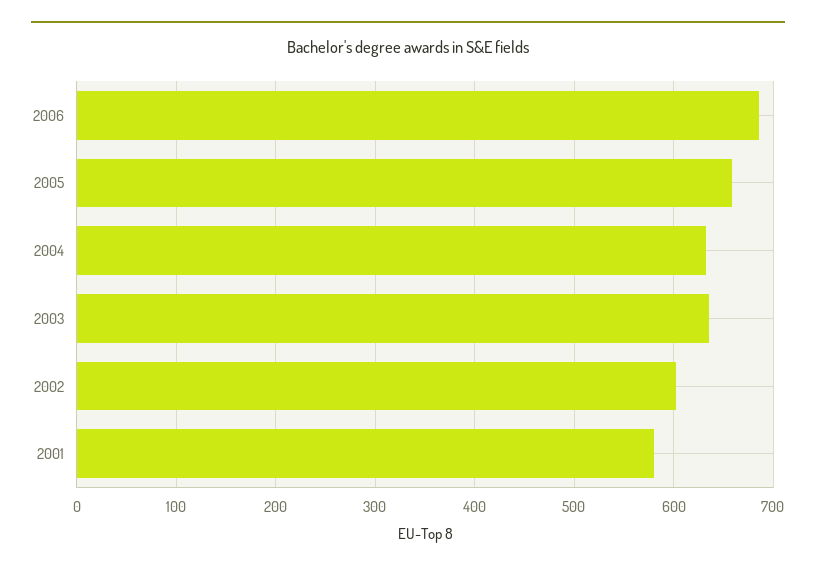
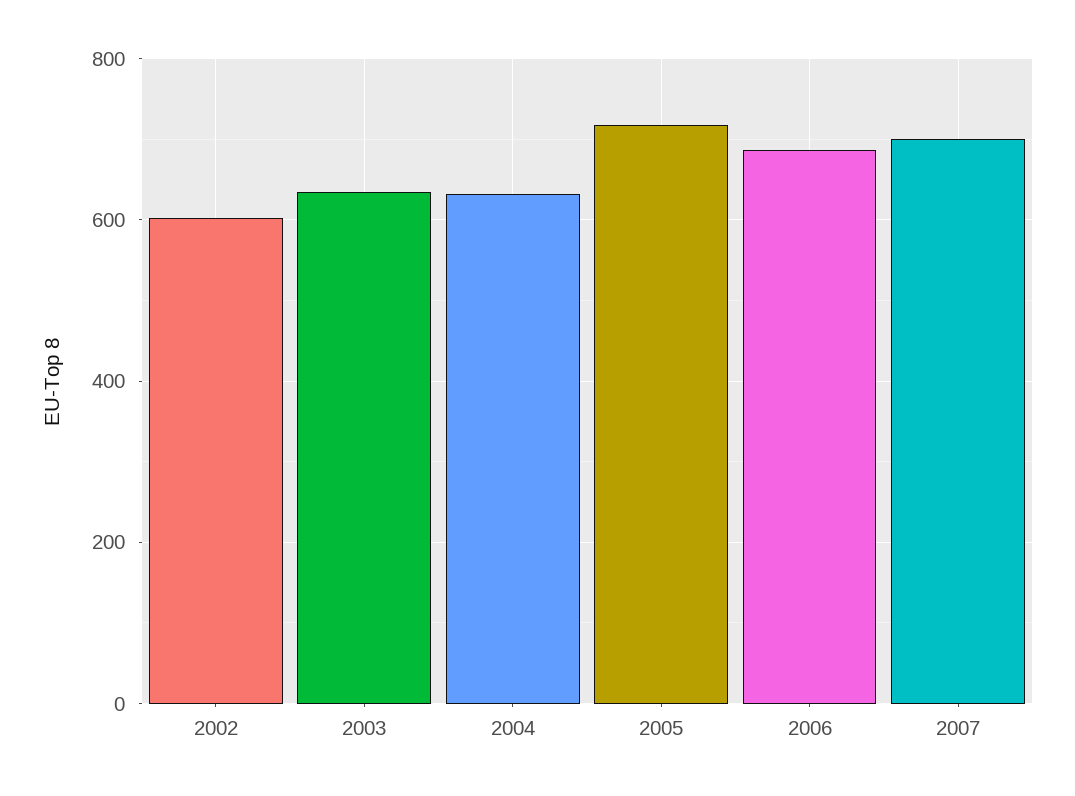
2005: 660 -> 720
2001: 580 -> none
2007: none -> 700

